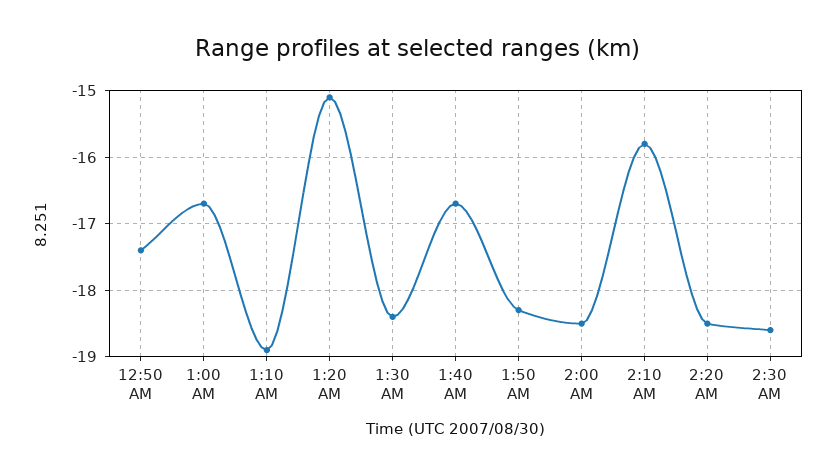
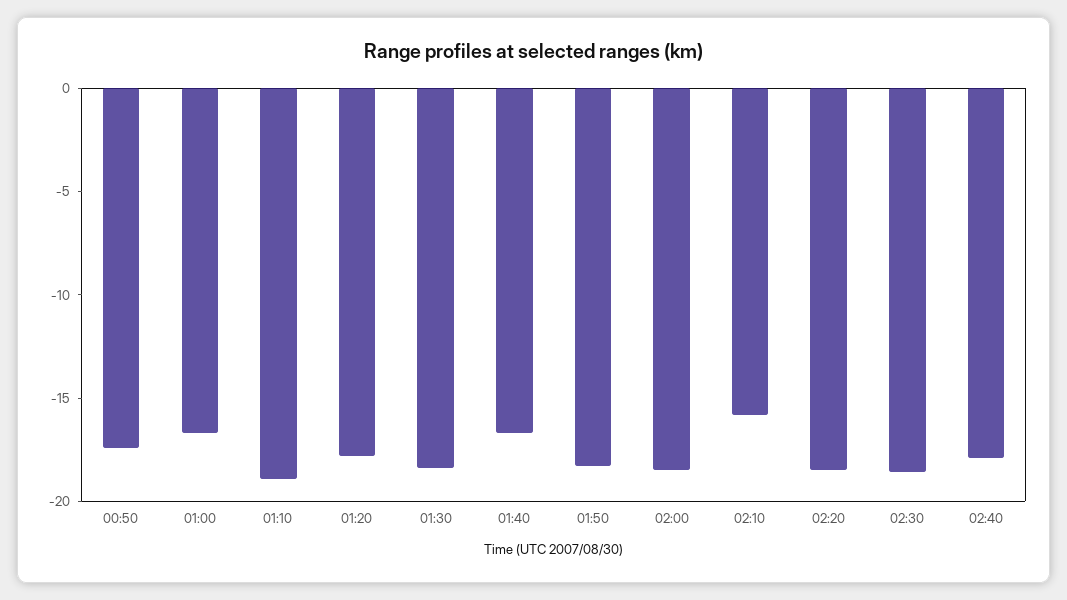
1:20 AM: -15.1 -> -18
02:40: none -> -18

